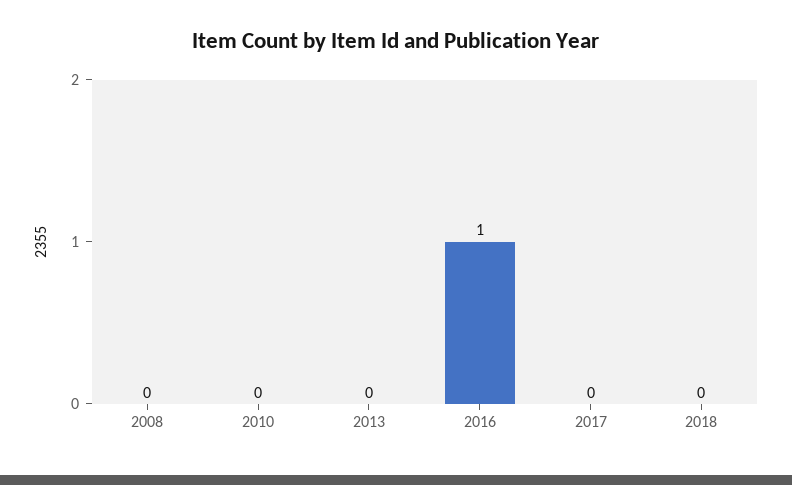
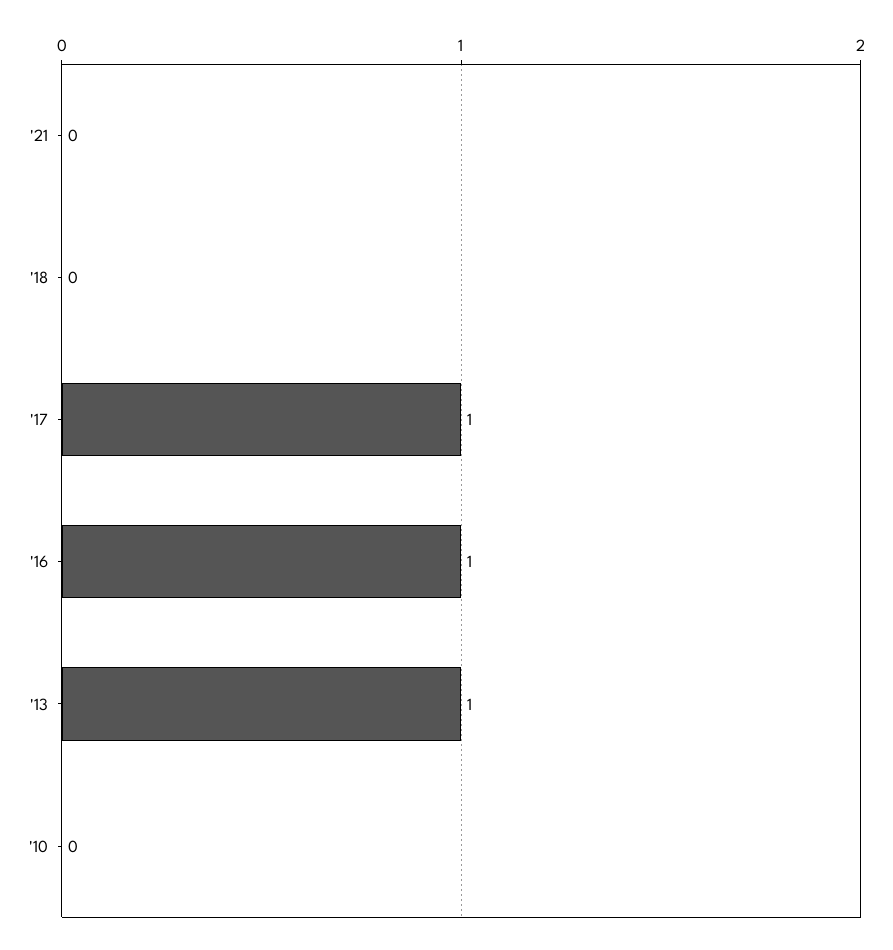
2008: 0 -> none
2013: 0 -> 1
2017: 0 -> 1
'21: none -> 0

